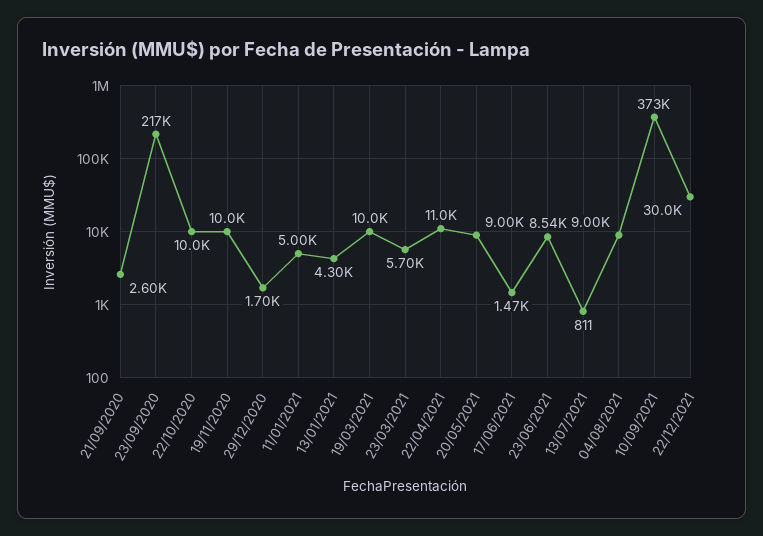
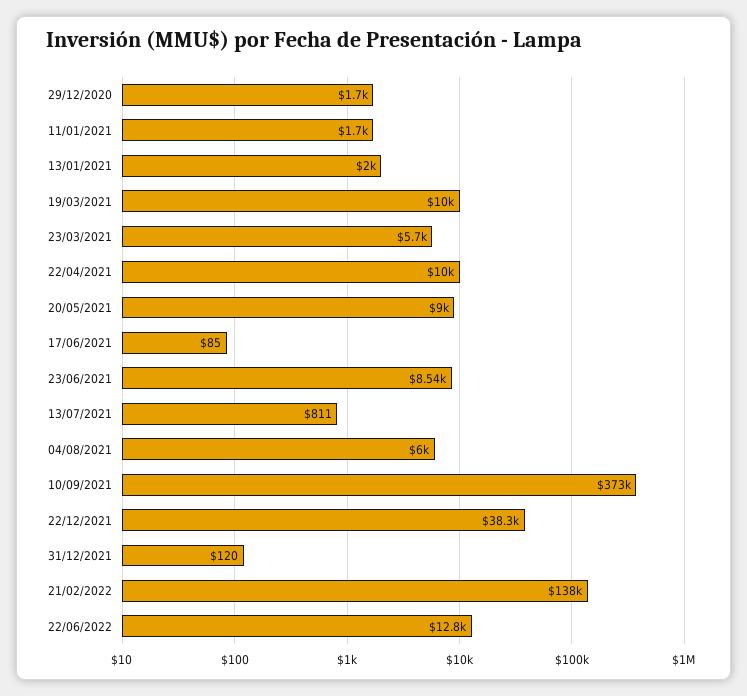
21/09/2020: 2600 -> none
23/09/2020: 217000 -> none
22/10/2020: 10000 -> none
19/11/2020: 10000 -> none
11/01/2021: 5000 -> 1700
13/01/2021: 4300 -> 2000
22/04/2021: 11000 -> 10000
17/06/2021: 1470 -> 85
04/08/2021: 9000 -> 6000
22/12/2021: 30000 -> 38300
31/12/2021: none -> 120
21/02/2022: none -> 138000
22/06/2022: none -> 12800

